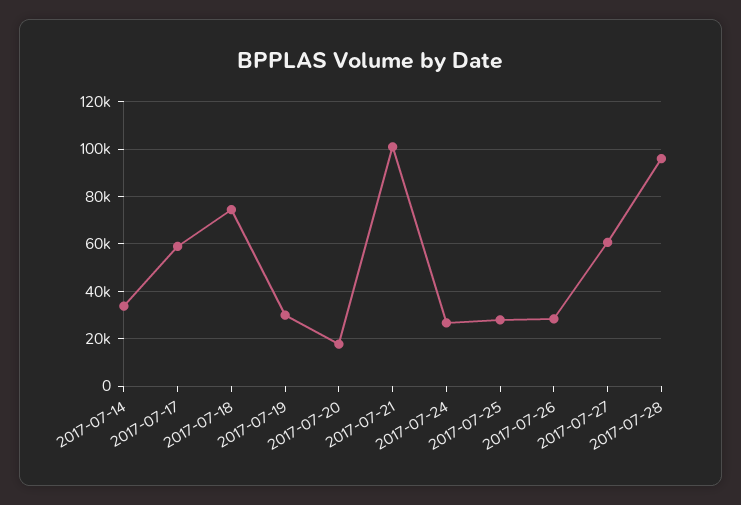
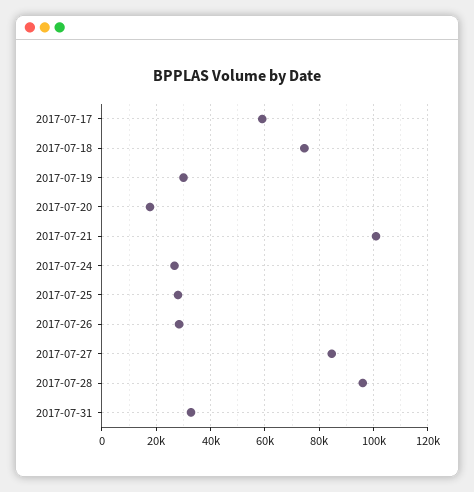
2017-07-14: 35000 -> none
2017-07-27: 60000 -> 85000
2017-07-31: none -> 32500

